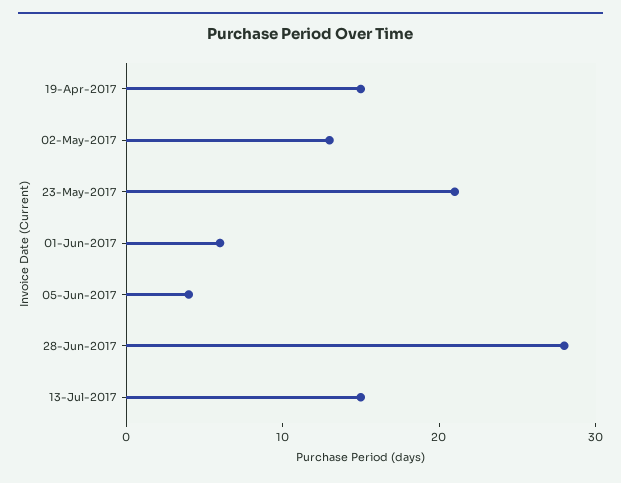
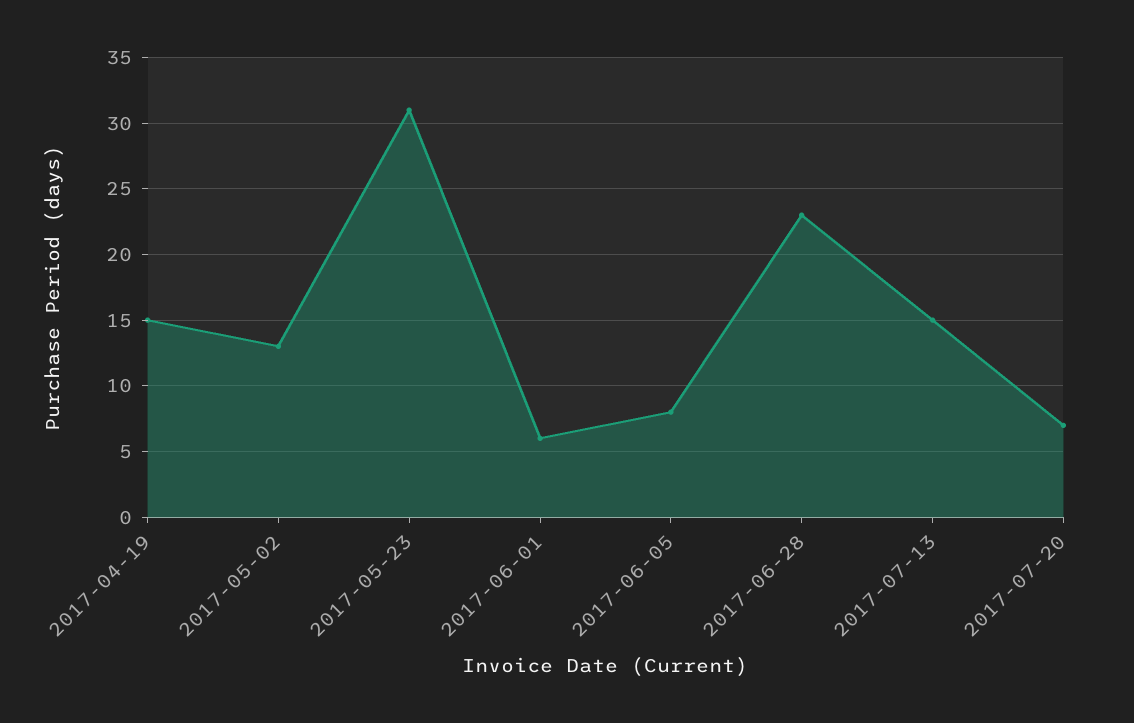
23-May-2017: 21 -> 31
05-Jun-2017: 4 -> 8
28-Jun-2017: 28 -> 23
2017-07-20: none -> 7

